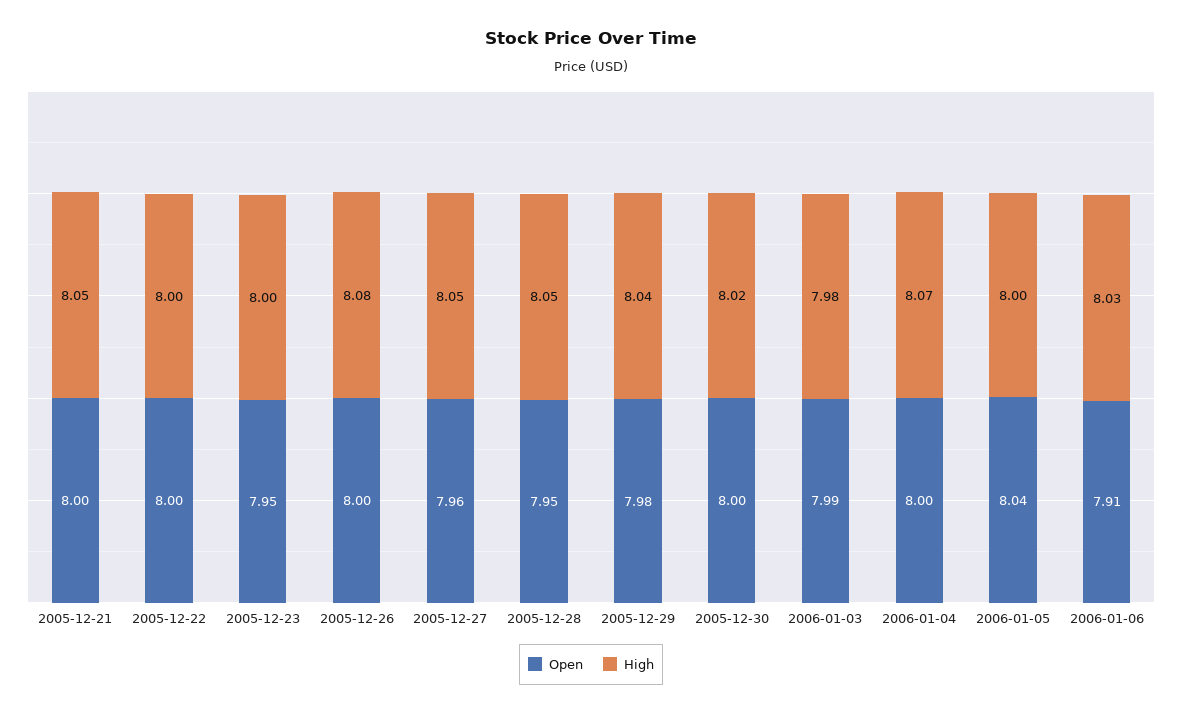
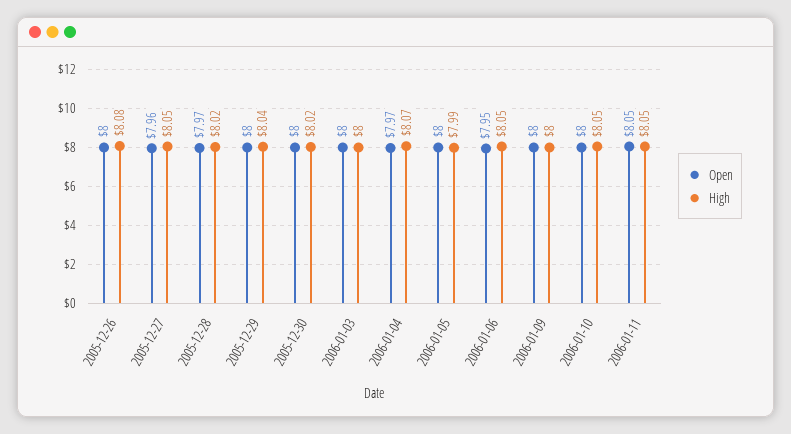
Open, 2005-12-21: 8 -> none
High, 2005-12-21: 8.05 -> none
Open, 2005-12-22: 8 -> none
High, 2005-12-22: 8 -> none
Open, 2005-12-23: 7.95 -> none
High, 2005-12-23: 8 -> none
Open, 2005-12-28: 7.95 -> 7.97
High, 2005-12-28: 8.05 -> 8.02
Open, 2005-12-29: 7.98 -> 8
Open, 2006-01-03: 7.99 -> 8
High, 2006-01-03: 7.98 -> 8
Open, 2006-01-04: 8 -> 7.97
Open, 2006-01-05: 8.04 -> 8
High, 2006-01-05: 8 -> 7.99
Open, 2006-01-06: 7.91 -> 7.95
High, 2006-01-06: 8.03 -> 8.05
Open, 2006-01-09: none -> 8
High, 2006-01-09: none -> 8
Open, 2006-01-10: none -> 8
High, 2006-01-10: none -> 8.05
Open, 2006-01-11: none -> 8.05
High, 2006-01-11: none -> 8.05

